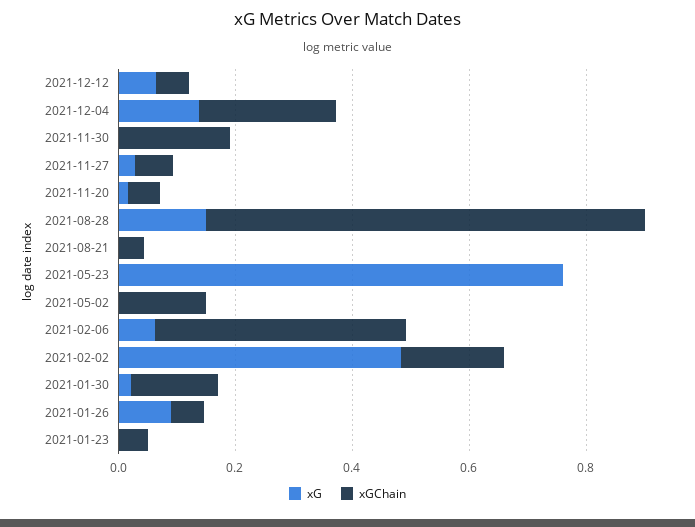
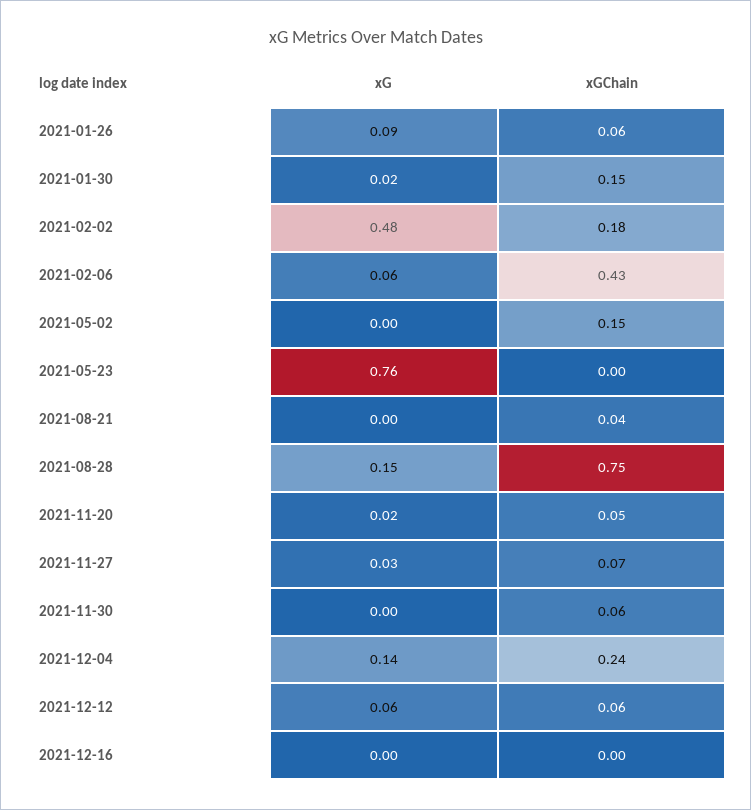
xGChain, 2021-11-30: 0.2 -> 0.06
xG, 2021-01-23: 0 -> none
xGChain, 2021-01-23: 0.05 -> none
xG, 2021-12-16: none -> 0
xGChain, 2021-12-16: none -> 0

